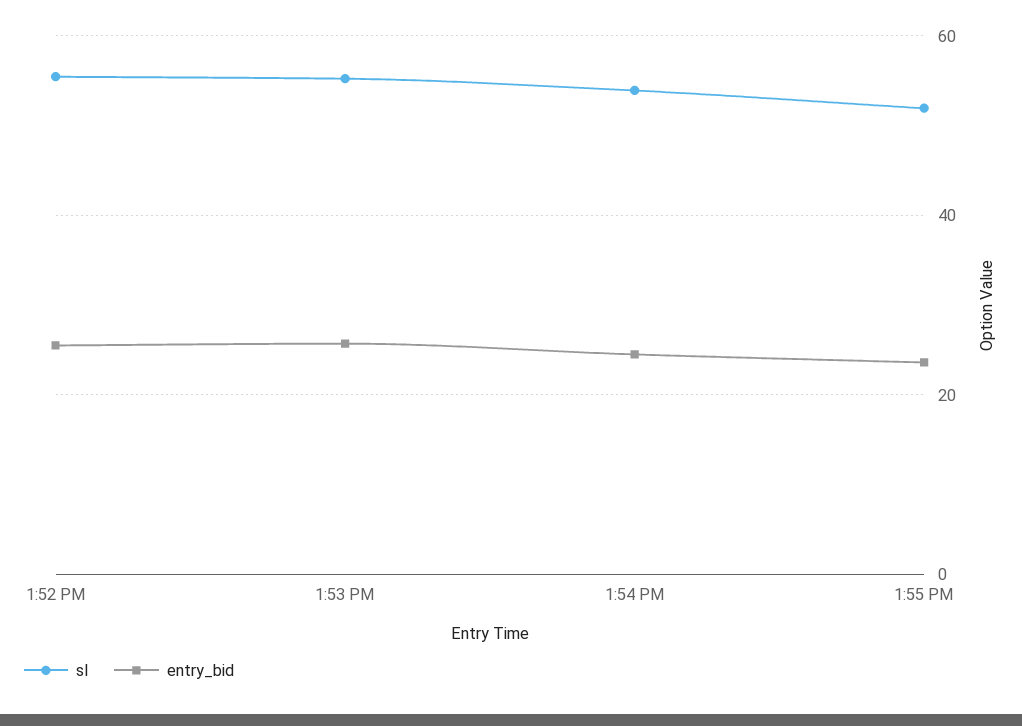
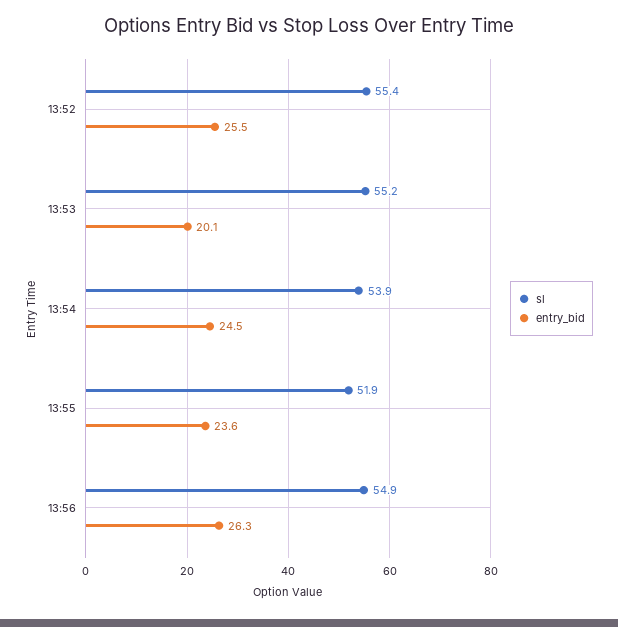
entry_bid, 1:53 PM: 26 -> 20.1
sl, 13:56: none -> 54.9
entry_bid, 13:56: none -> 26.3

